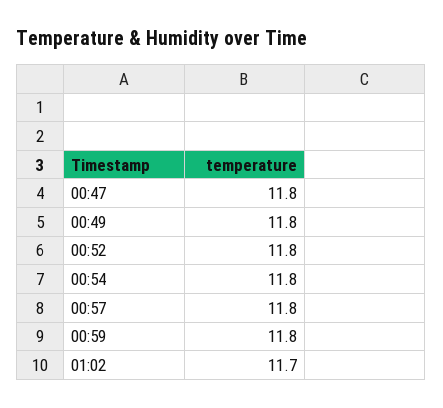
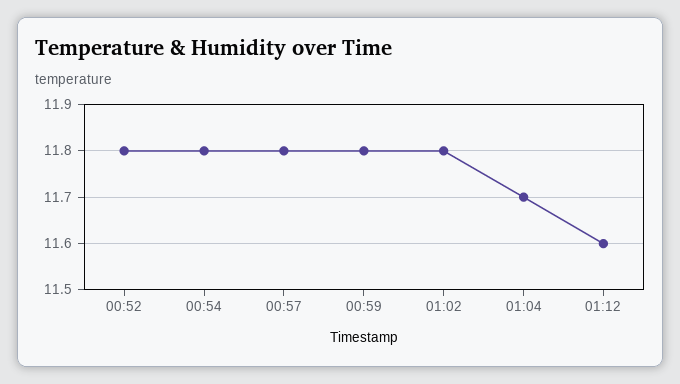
00:47: 11.8 -> none
00:49: 11.8 -> none
01:02: 11.7 -> 11.8
01:04: none -> 11.7
01:12: none -> 11.6

